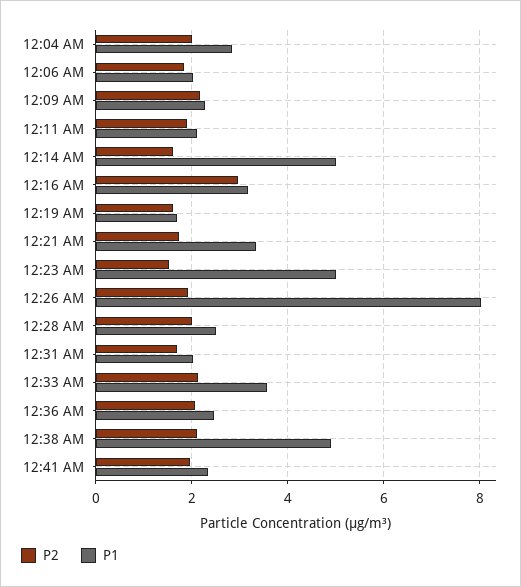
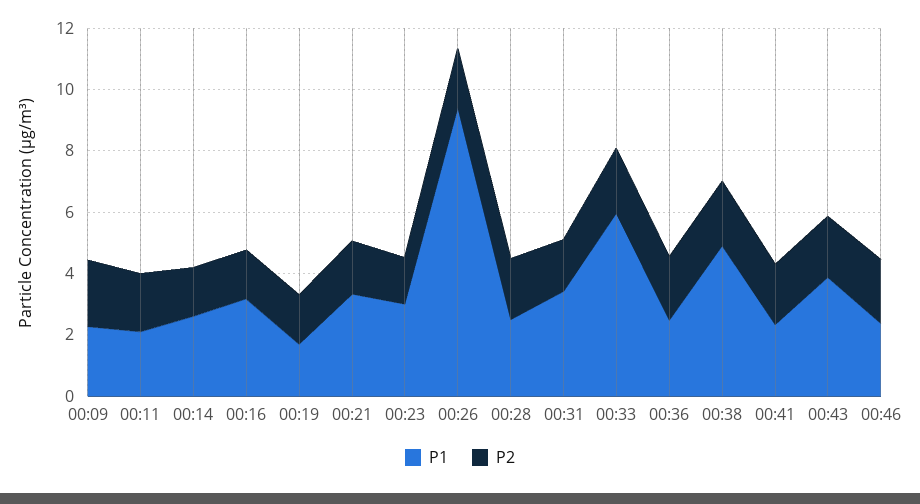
P2, 12:04 AM: 2 -> none
P1, 12:04 AM: 2.8 -> none
P2, 12:06 AM: 1.8 -> none
P1, 12:06 AM: 2 -> none
P1, 12:14 AM: 5 -> 2.5
P2, 12:16 AM: 3 -> 1.5
P1, 12:23 AM: 5 -> 3
P1, 12:26 AM: 8 -> 9.5
P1, 12:31 AM: 2 -> 3.5
P1, 12:33 AM: 3.6 -> 6
P1, 00:43: none -> 4
P2, 00:43: none -> 2
P1, 00:46: none -> 2.5
P2, 00:46: none -> 2

